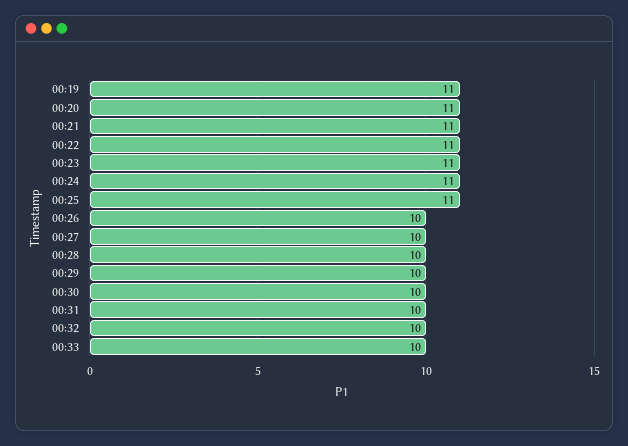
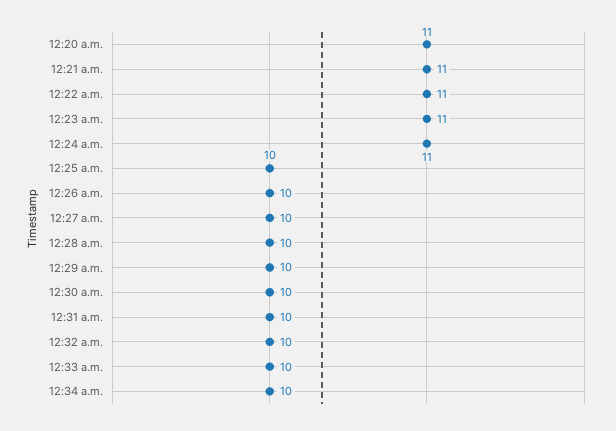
00:19: 11 -> none
00:25: 11 -> 10
12:34 a.m.: none -> 10

